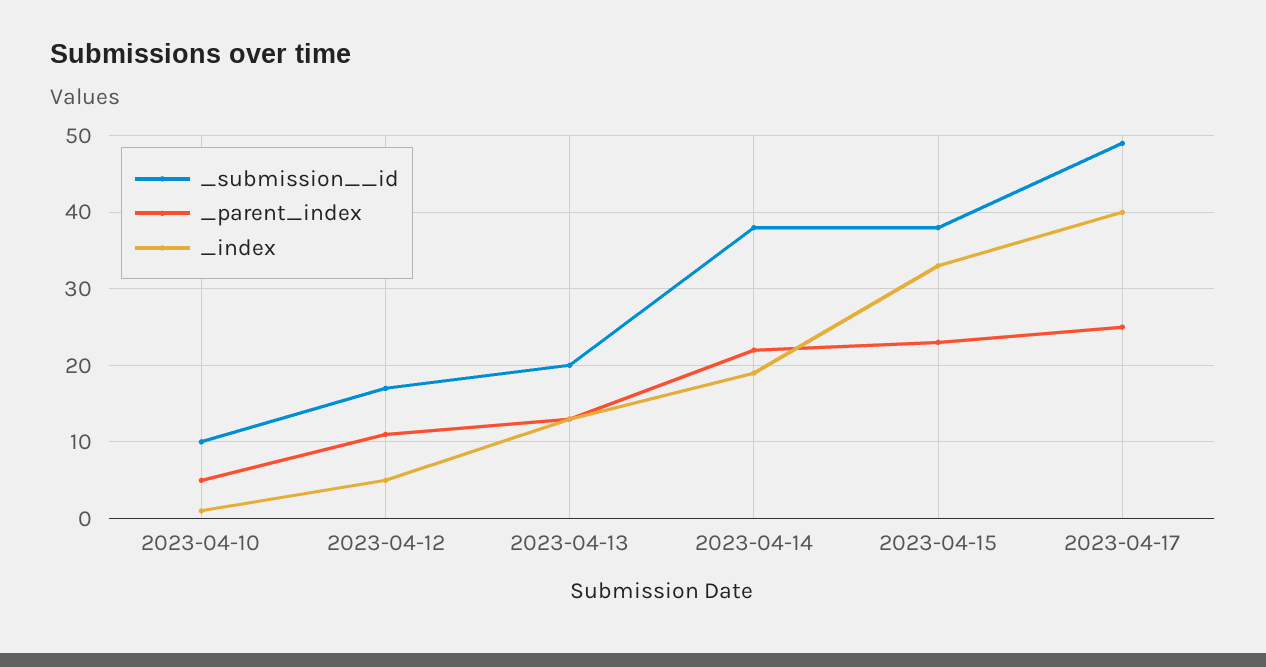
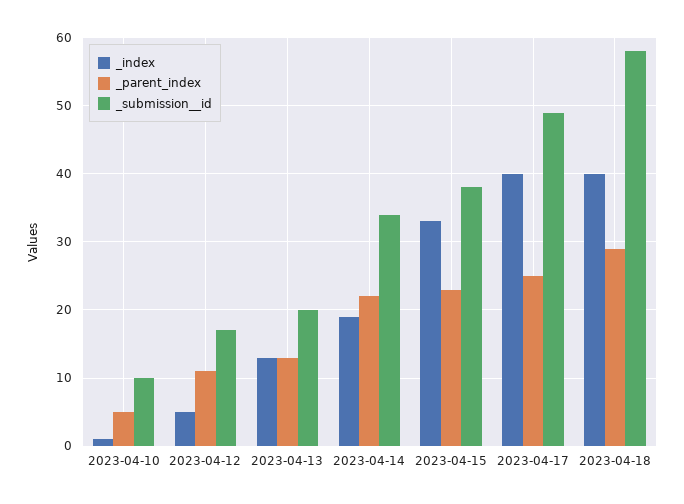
_submission__id, 2023-04-14: 38 -> 34
_index, 2023-04-18: none -> 40
_parent_index, 2023-04-18: none -> 29
_submission__id, 2023-04-18: none -> 58

